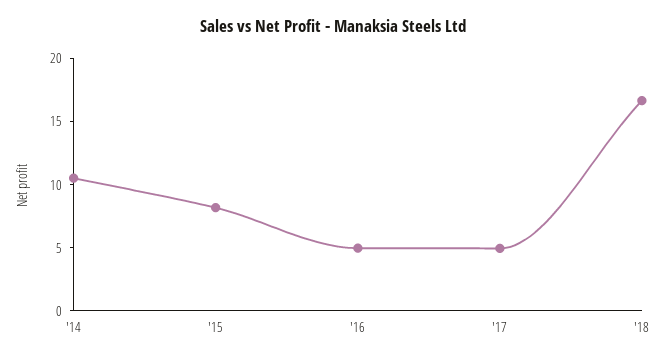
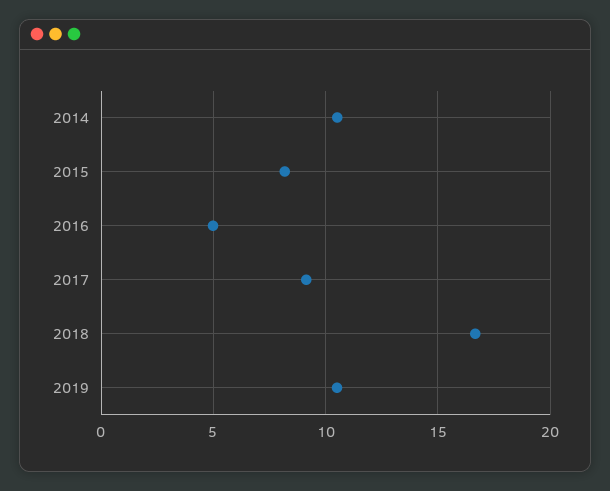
'17: 5 -> 9
2019: none -> 10.5

